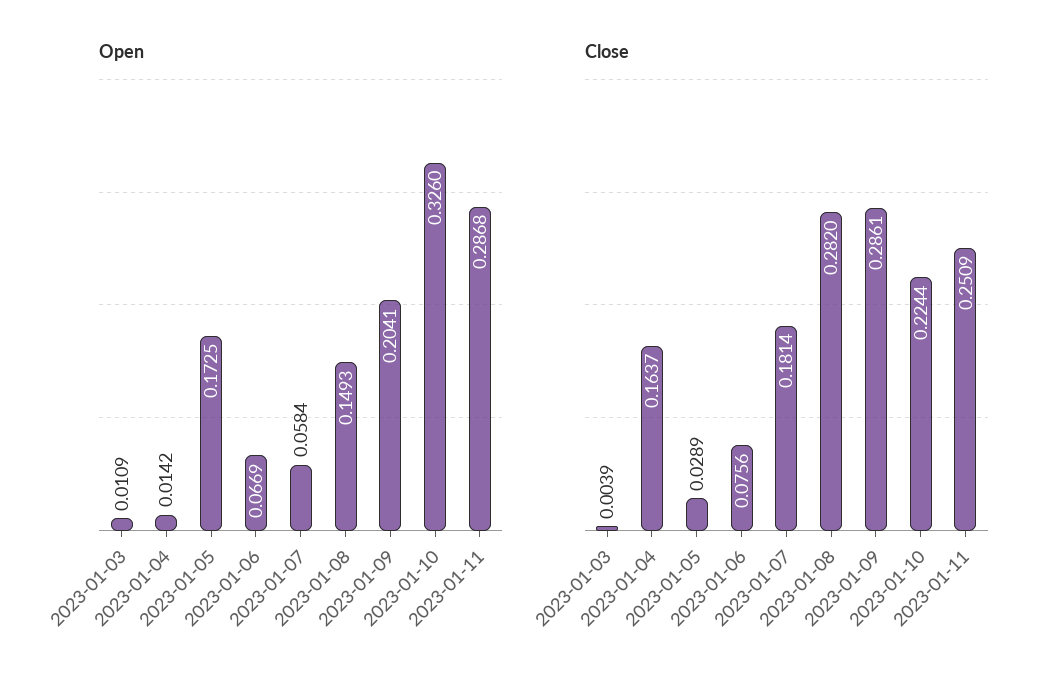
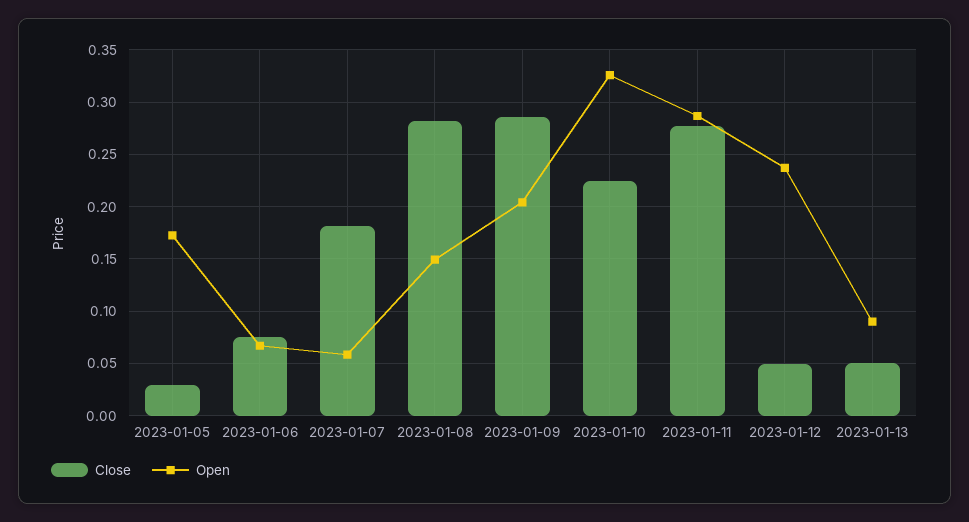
Open, 2023-01-03: 0.0109 -> none
Open, 2023-01-04: 0.0142 -> none
Close, 2023-01-03: 0.0039 -> none
Close, 2023-01-04: 0.1637 -> none
Close, 2023-01-11: 0.2509 -> 0.28
Close, 2023-01-12: none -> 0.05
Open, 2023-01-12: none -> 0.24
Close, 2023-01-13: none -> 0.05
Open, 2023-01-13: none -> 0.09

